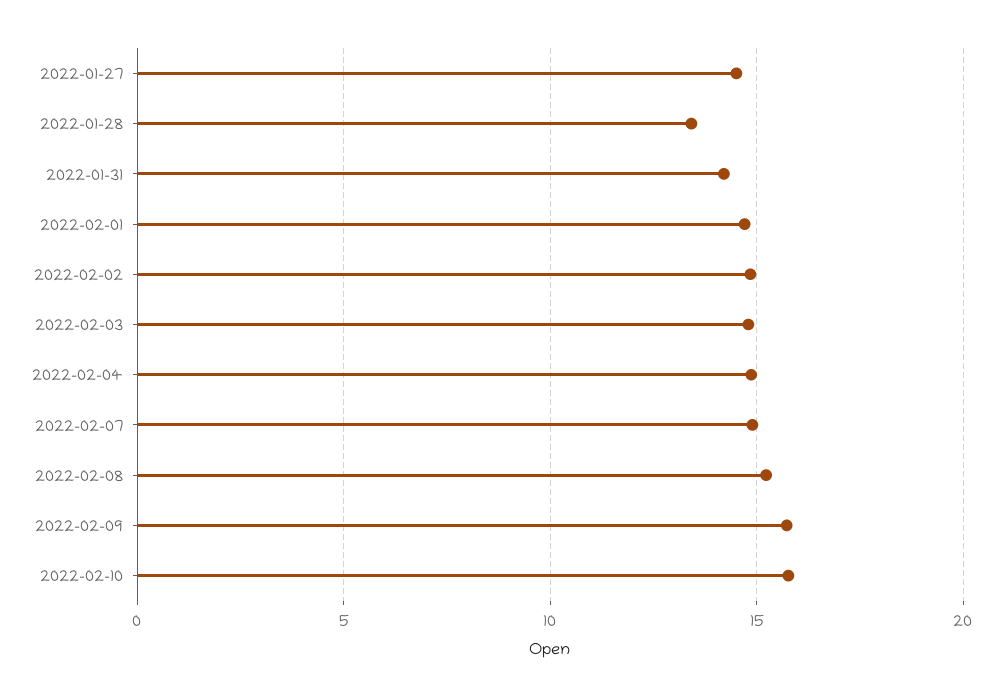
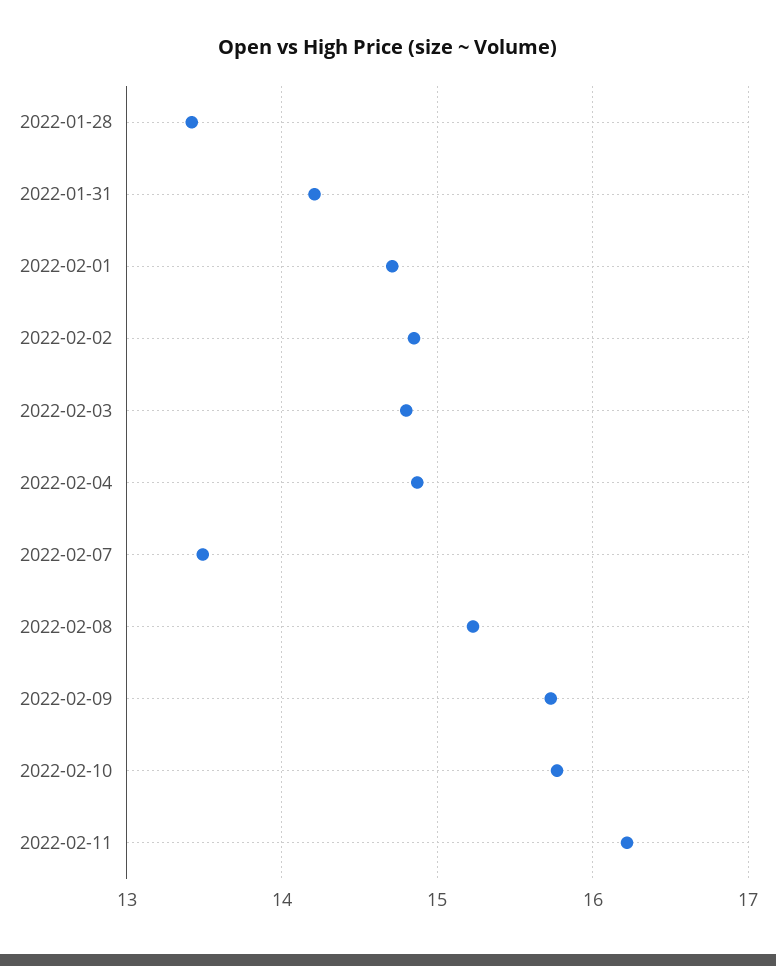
2022-01-27: 14.5 -> none
2022-02-07: 15 -> 13.5
2022-02-11: none -> 16.2

